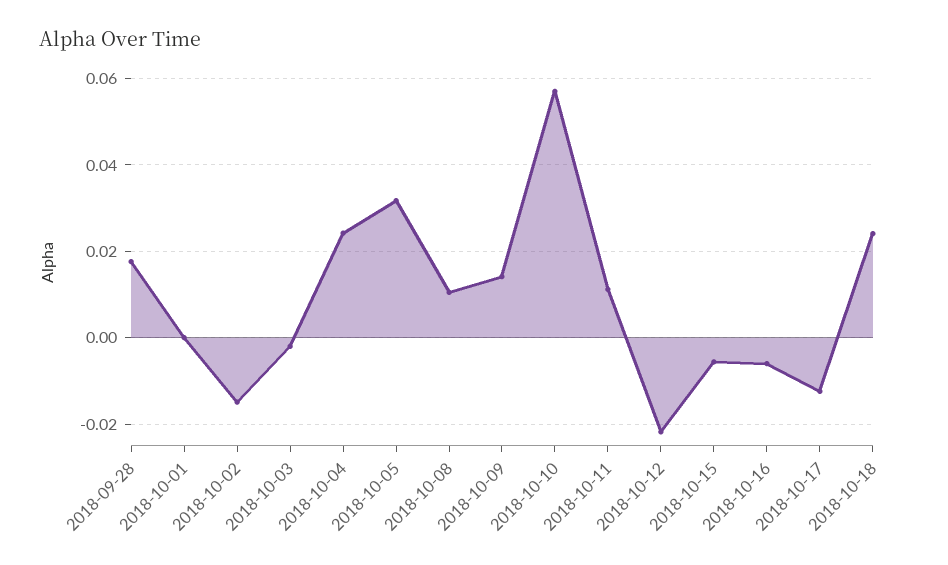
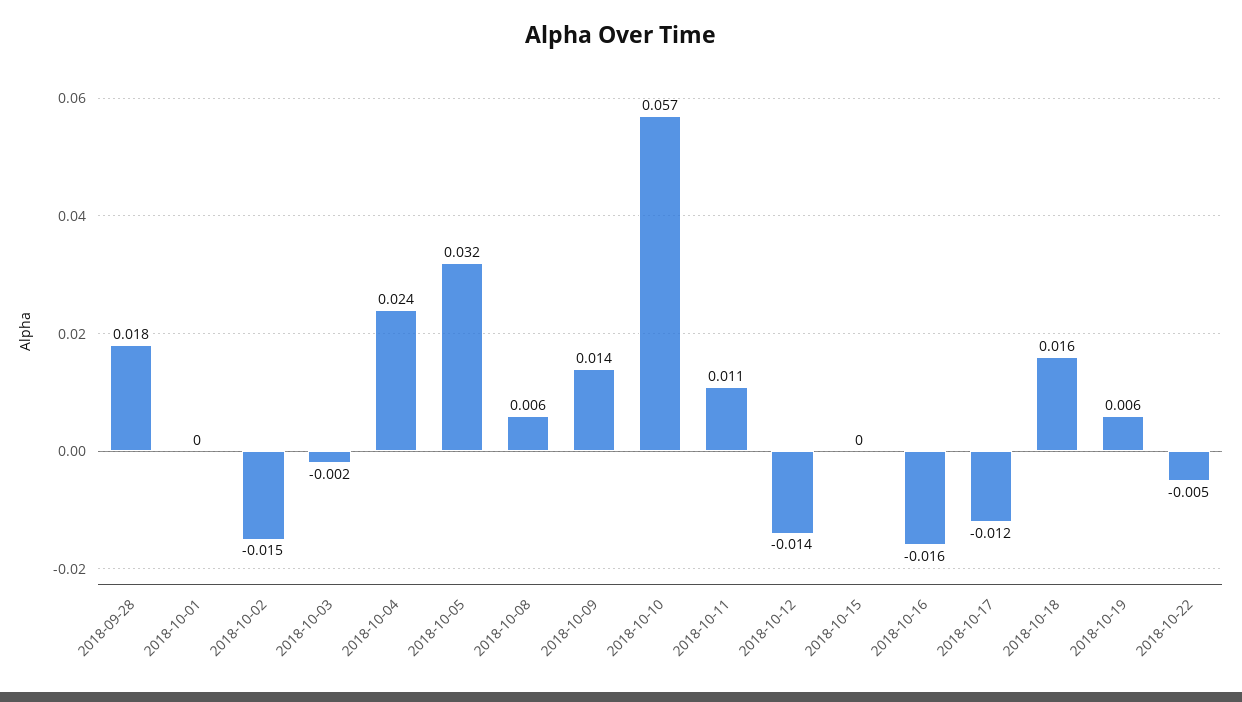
2018-10-08: 0.01 -> 0.006
2018-10-12: -0.022 -> -0.014
2018-10-15: -0.006 -> 0
2018-10-16: -0.006 -> -0.016
2018-10-18: 0.024 -> 0.016
2018-10-19: none -> 0.006
2018-10-22: none -> -0.005

